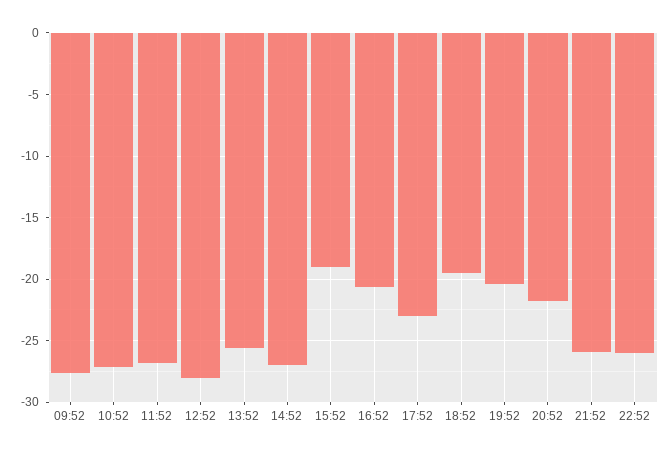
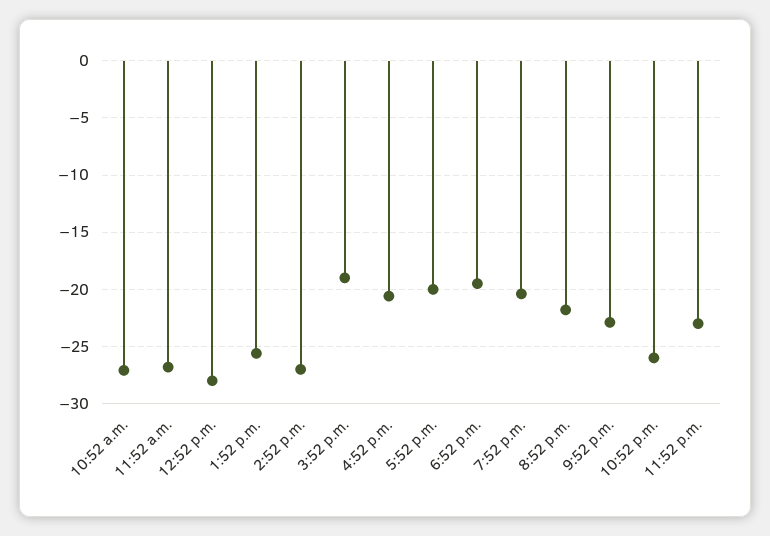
09:52: -27.5 -> none
17:52: -23 -> -20
21:52: -26 -> -23
11:52 p.m.: none -> -23

